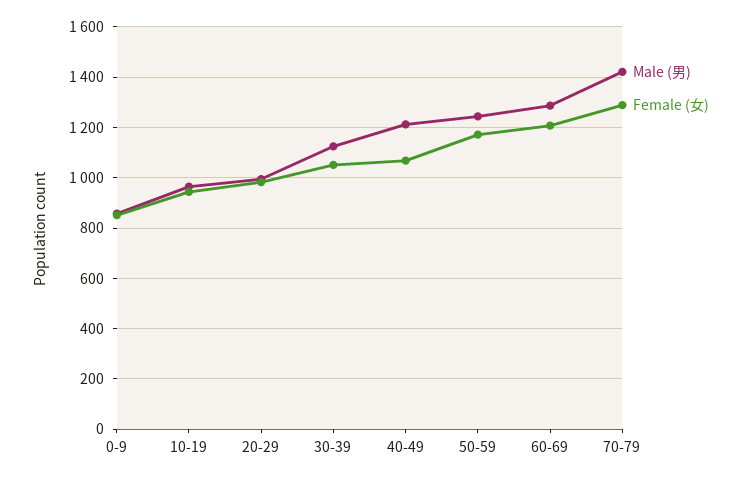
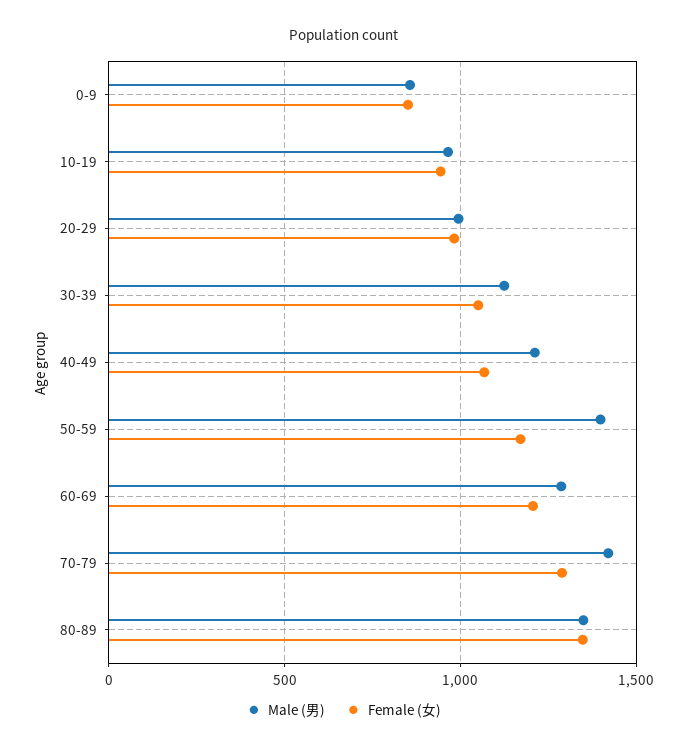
Male (男), 50-59: 1250 -> 1400
Male (男), 80-89: none -> 1350
Female (女), 80-89: none -> 1350

